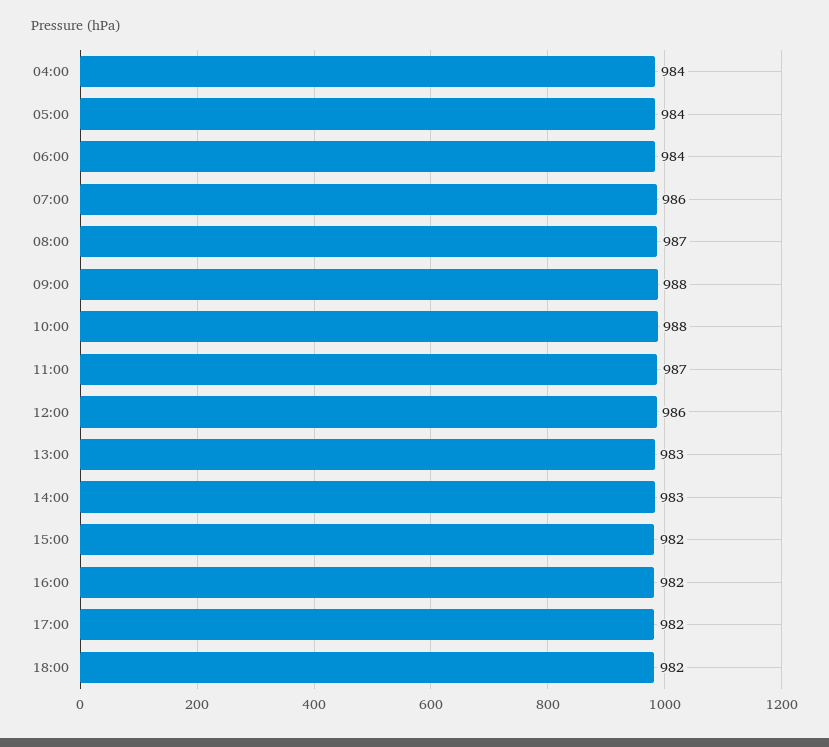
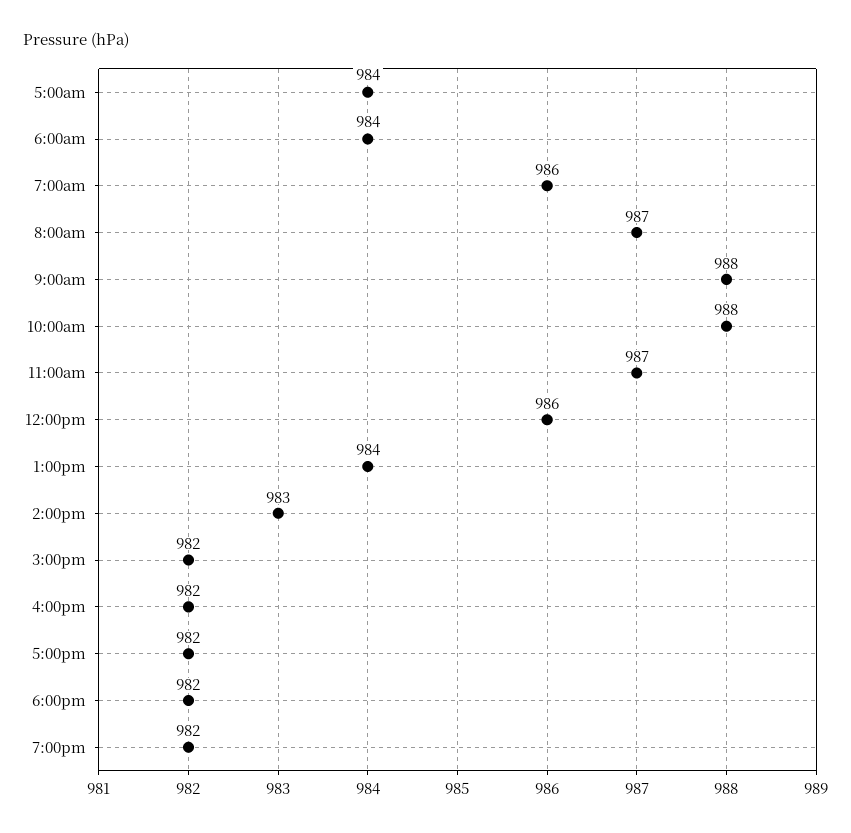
04:00: 984 -> none
13:00: 983 -> 984
7:00pm: none -> 982

